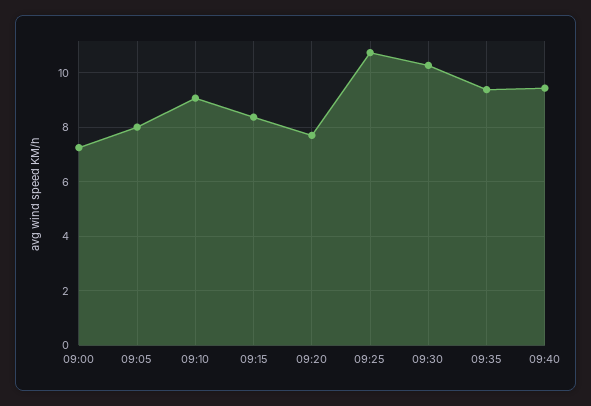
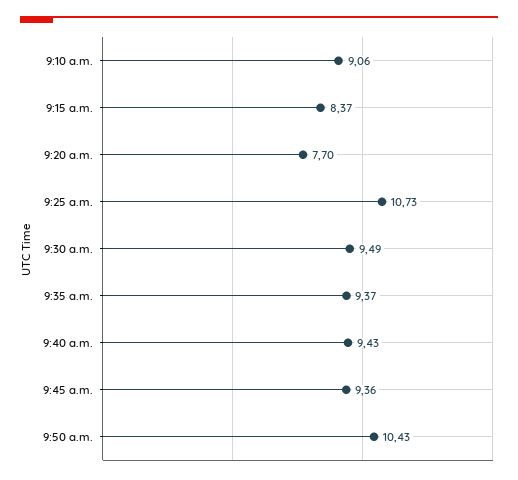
09:00: 7.25 -> none
09:05: 8 -> none
09:30: 10.25 -> 9.49
9:45 a.m.: none -> 9.36
9:50 a.m.: none -> 10.43

